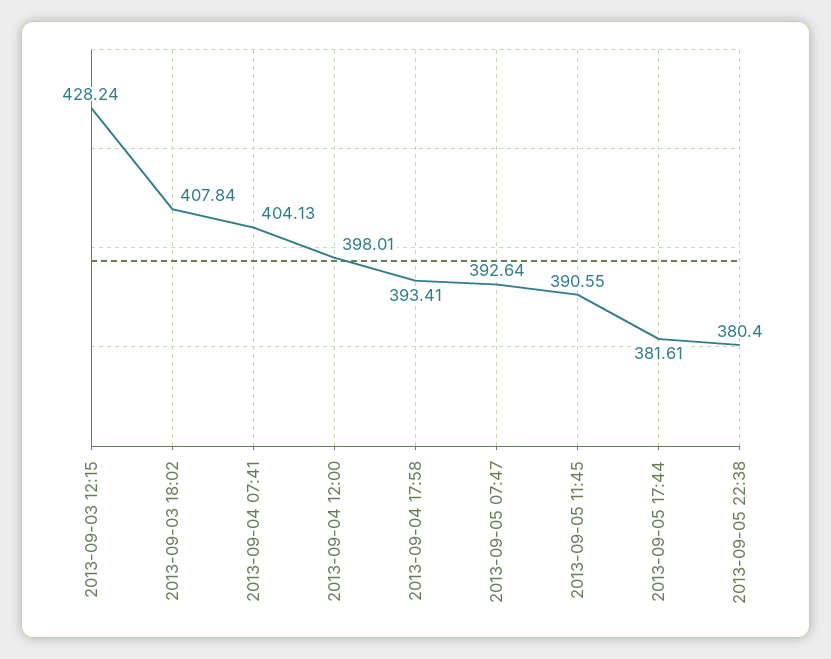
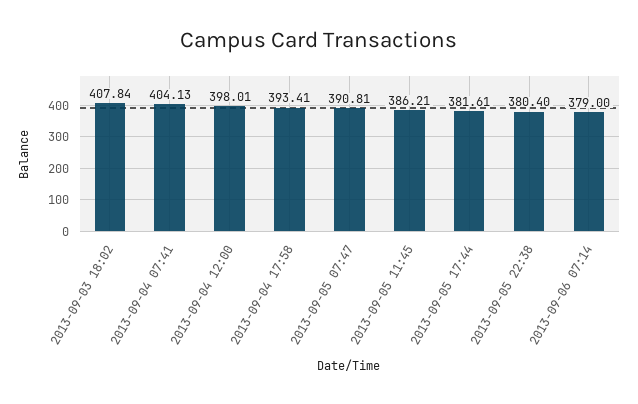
2013-09-03 12:15: 428.24 -> none
2013-09-05 07:47: 392.64 -> 390.81
2013-09-05 11:45: 390.55 -> 386.21
2013-09-06 07:14: none -> 379

